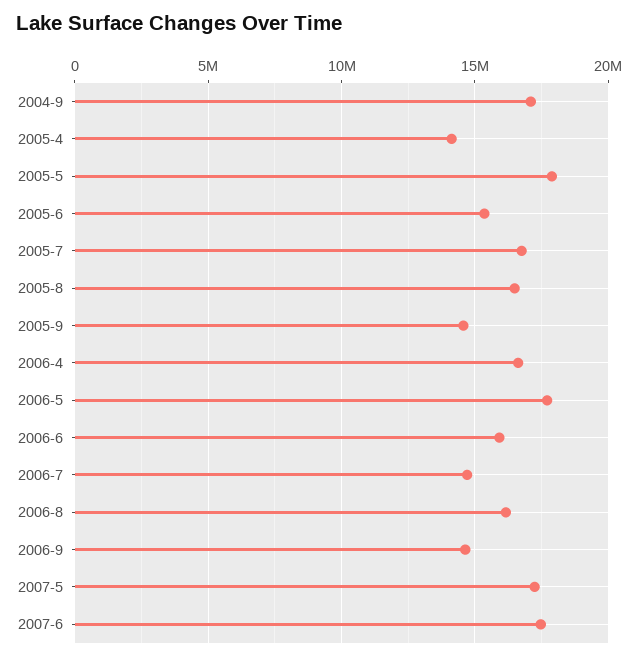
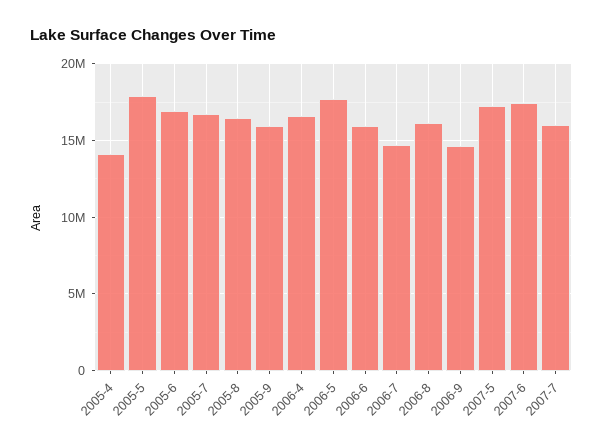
2004-9: 17000000 -> none
2005-6: 15500000 -> 17000000
2005-9: 14500000 -> 16000000
2007-7: none -> 16000000

